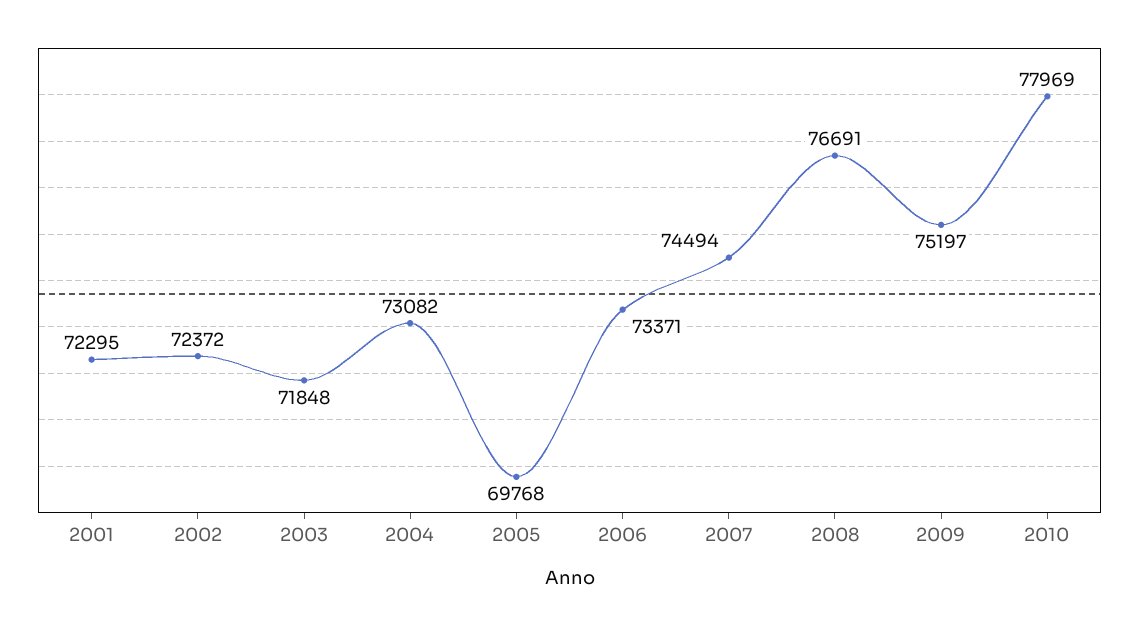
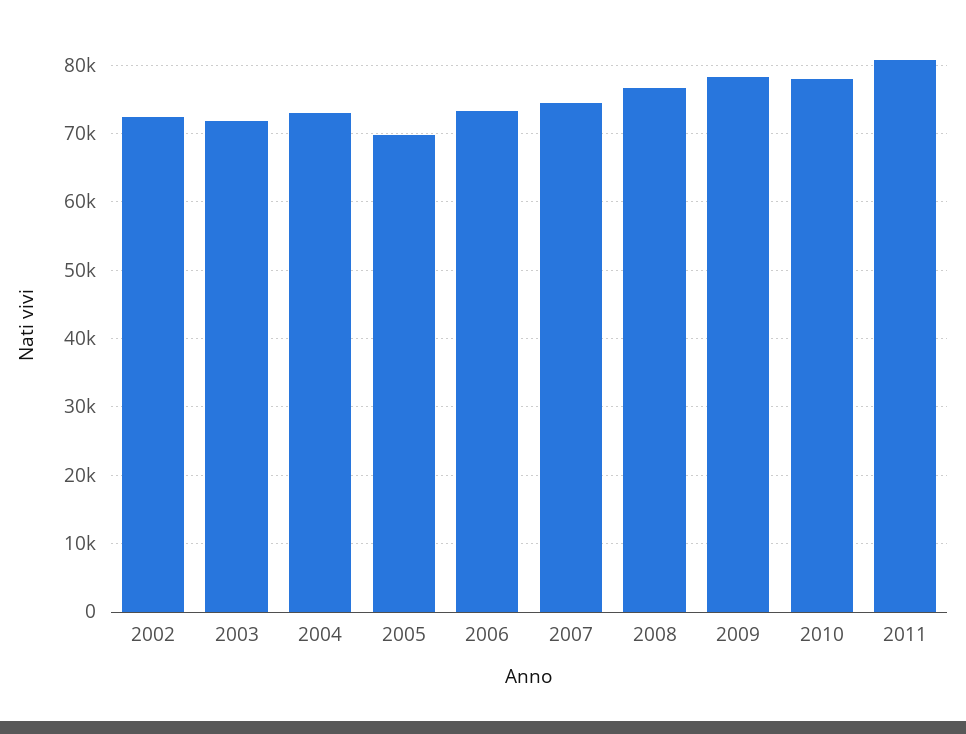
2001: 72295 -> none
2009: 75197 -> 78000
2011: none -> 81000

